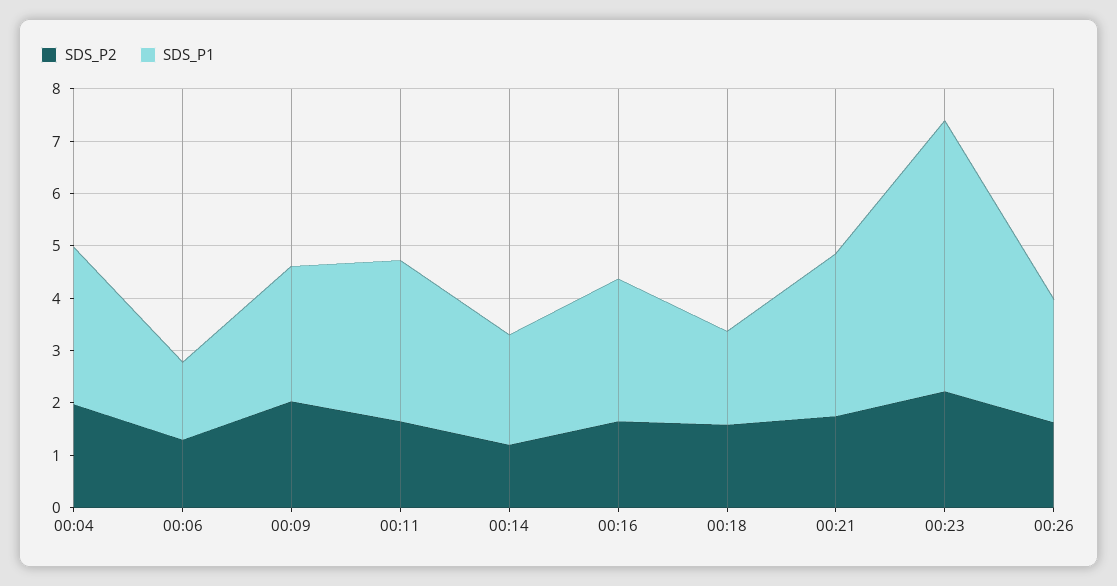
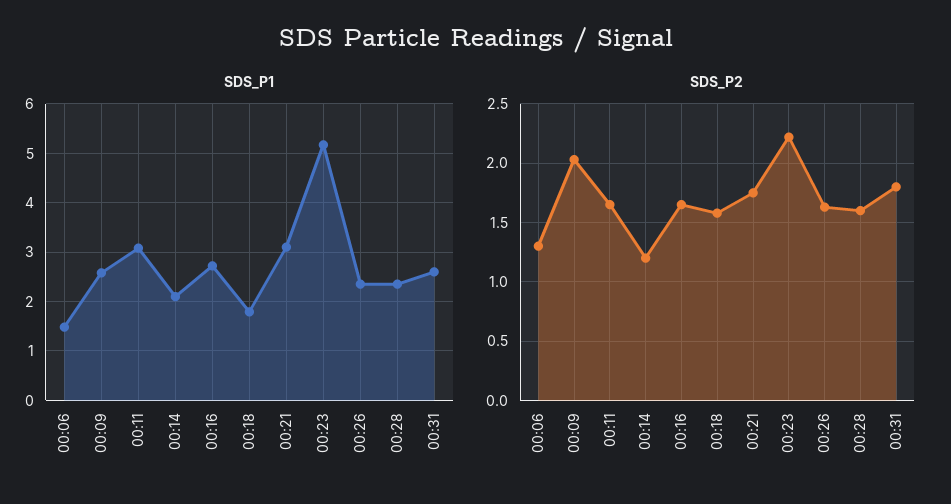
SDS_P2, 00:04: 2 -> none
SDS_P1, 00:04: 3 -> none
SDS_P1, 00:28: none -> 2.4
SDS_P1, 00:31: none -> 2.6
SDS_P2, 00:28: none -> 1.6
SDS_P2, 00:31: none -> 1.8

